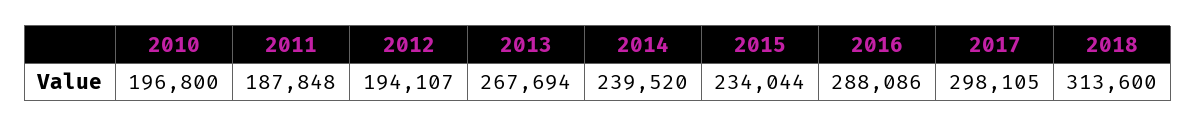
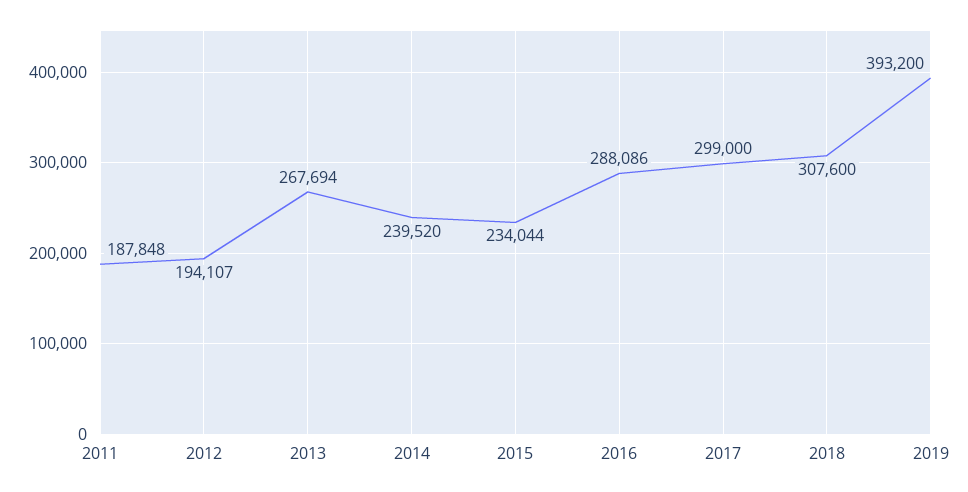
2010: 196800 -> none
2017: 298105 -> 299000
2018: 313600 -> 307600
2019: none -> 393200

